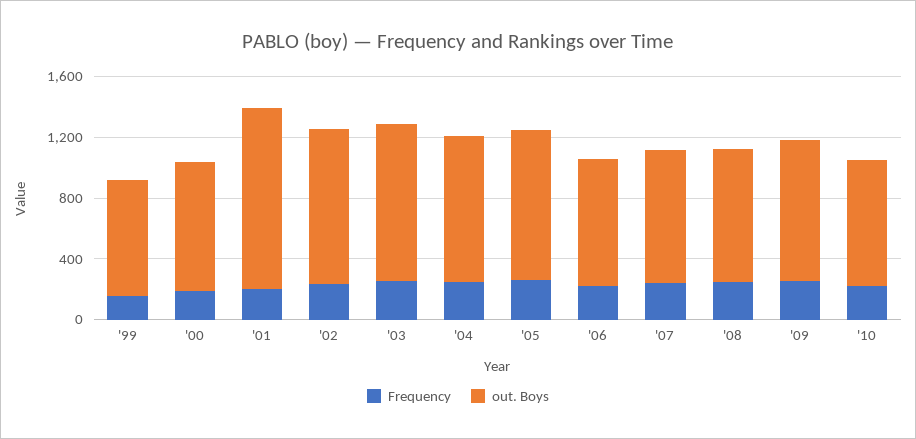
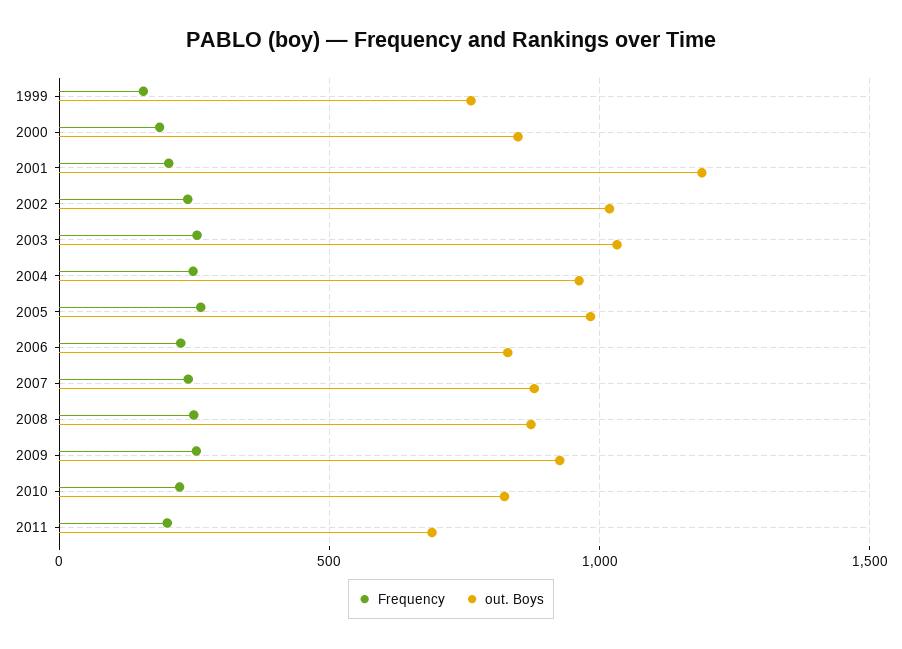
Frequency, 2011: none -> 200
out. Boys, 2011: none -> 700

